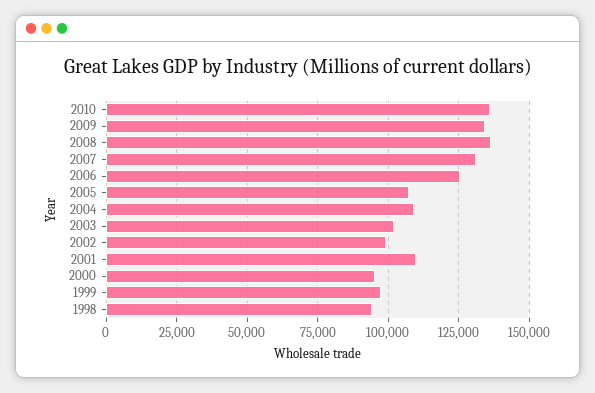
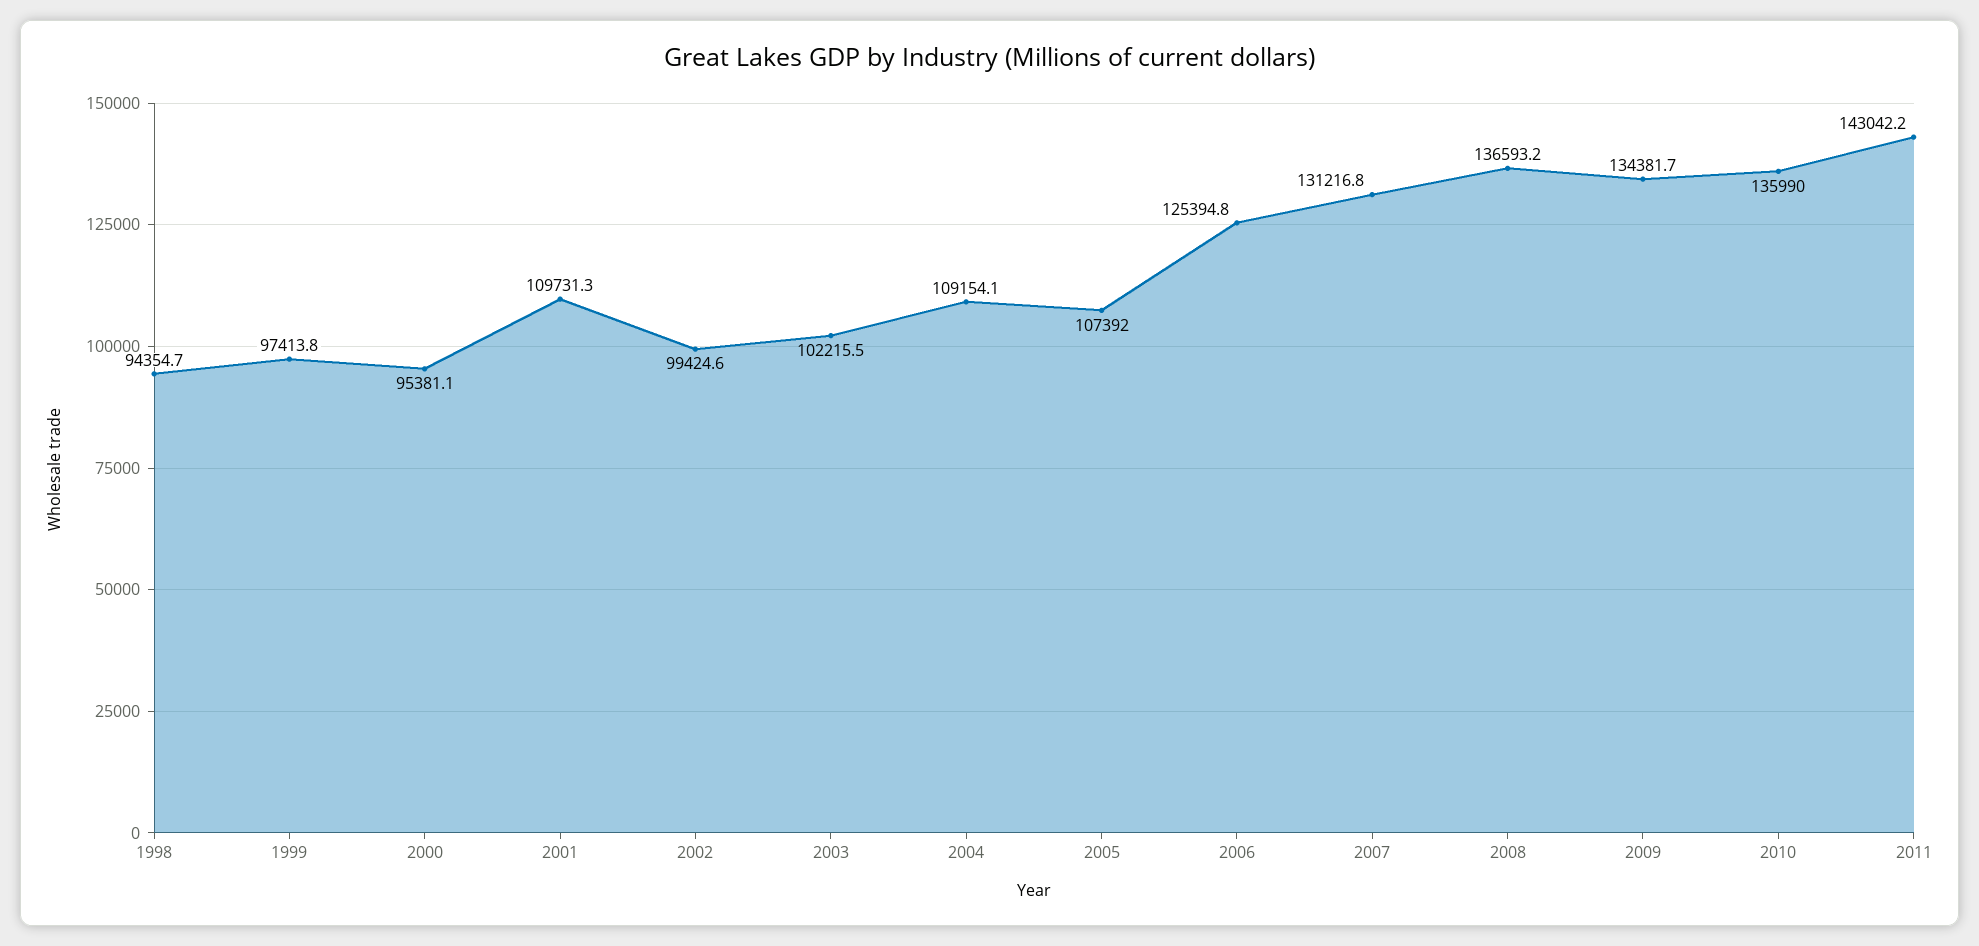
2011: none -> 143042.2

